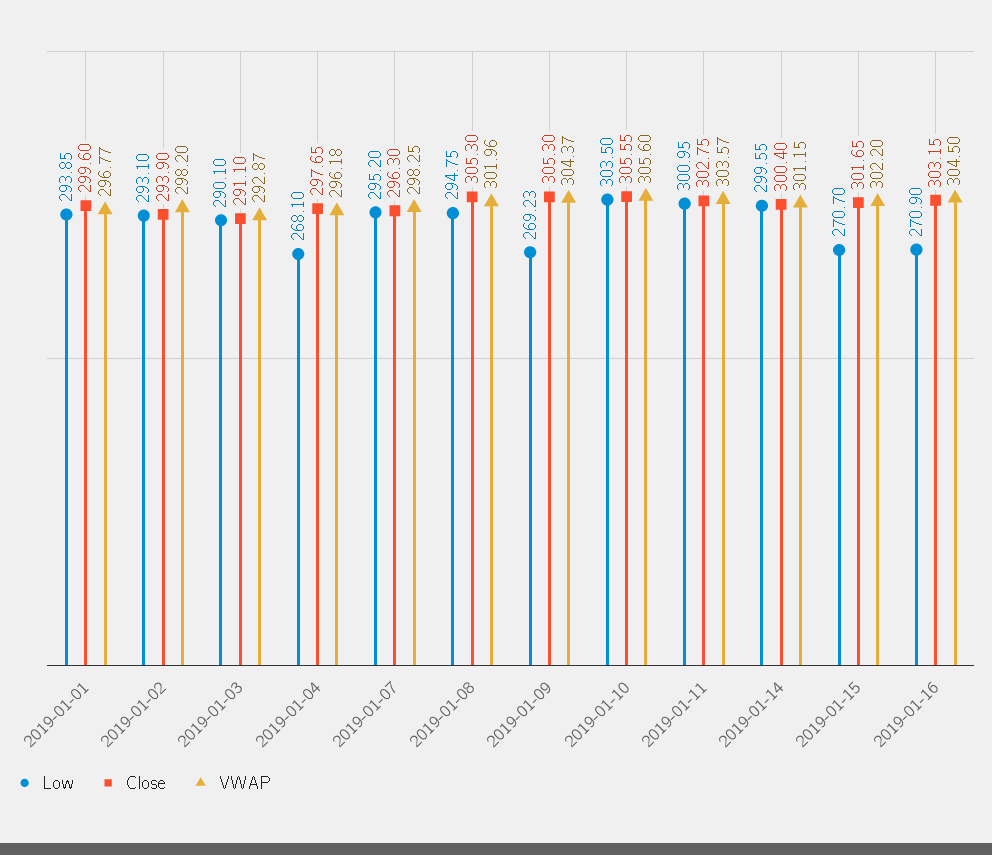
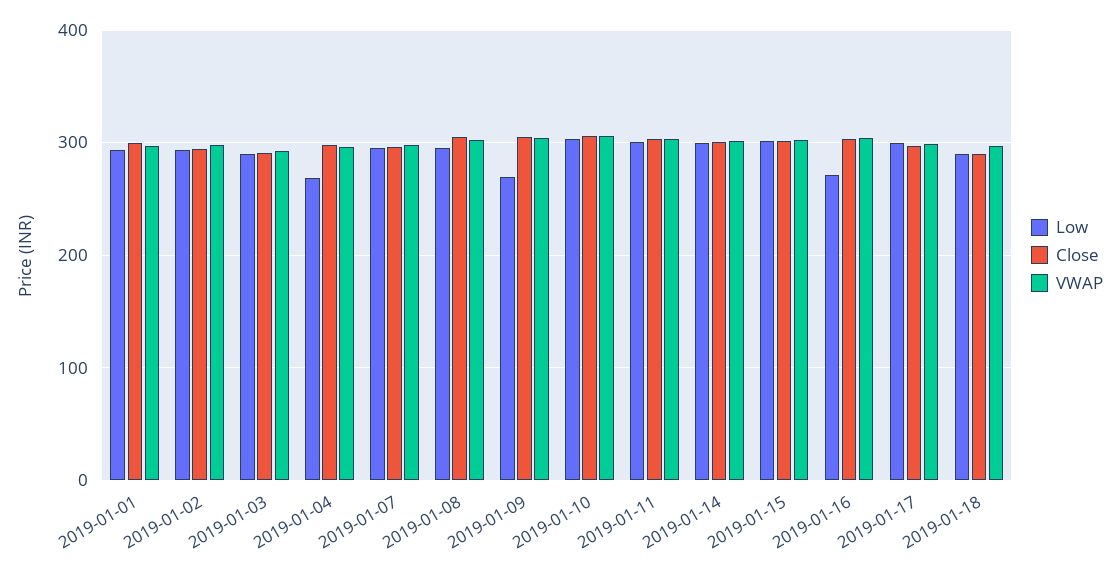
Low, 2019-01-15: 270.7 -> 300
Low, 2019-01-17: none -> 300
Close, 2019-01-17: none -> 300
VWAP, 2019-01-17: none -> 300
Low, 2019-01-18: none -> 290
Close, 2019-01-18: none -> 290
VWAP, 2019-01-18: none -> 300

